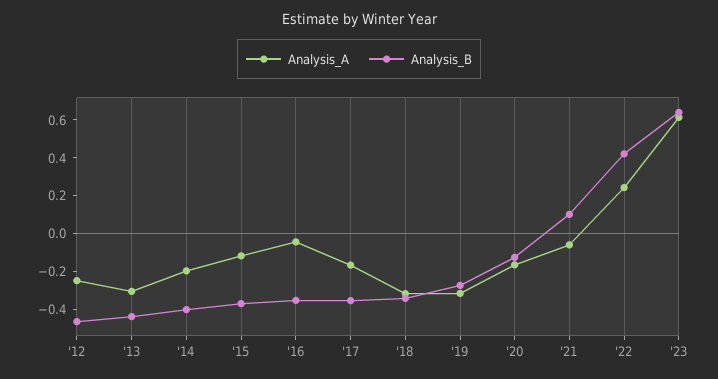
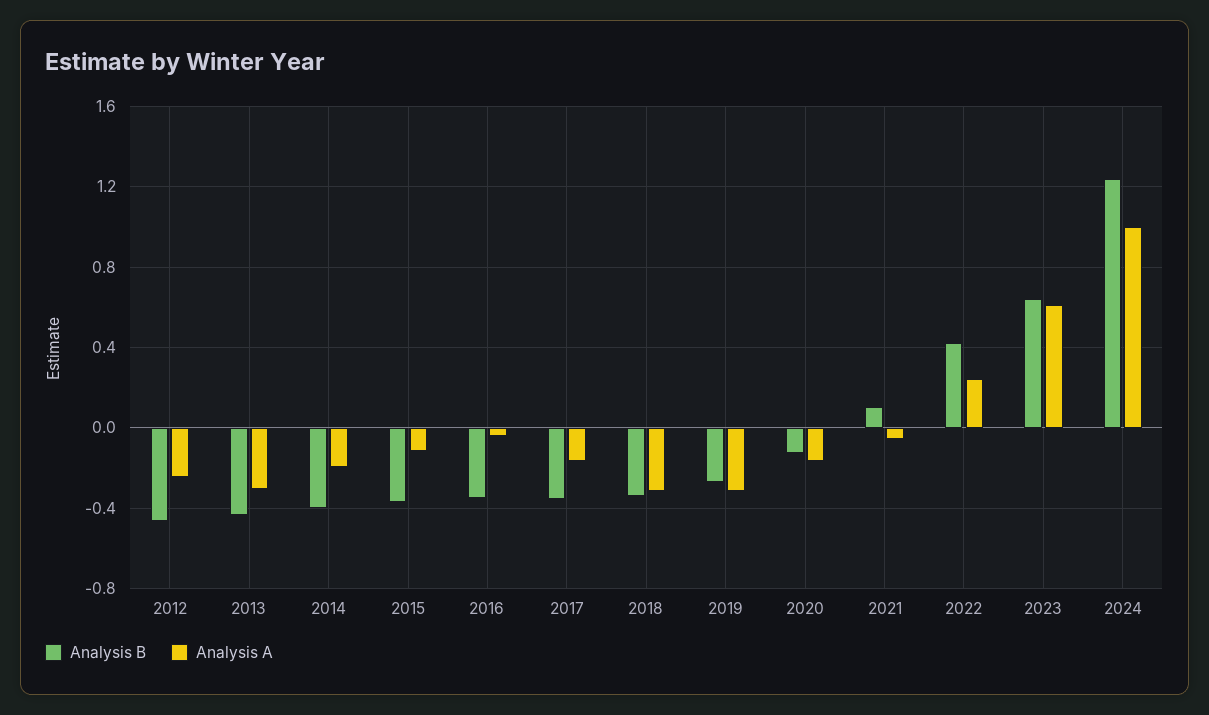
Analysis_B, 2024: none -> 1.25
Analysis_A, 2024: none -> 1

